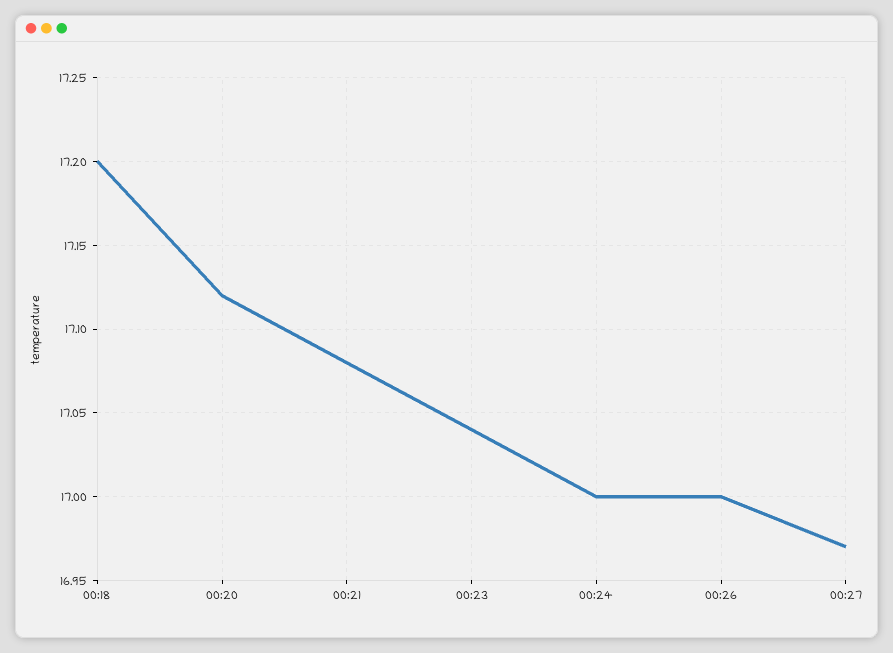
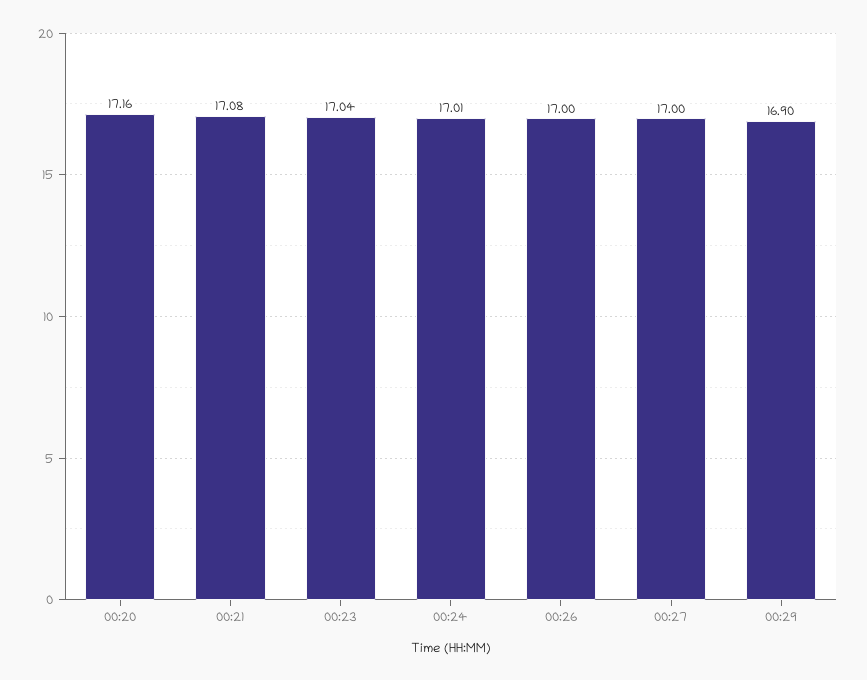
00:18: 17.2 -> none
00:20: 17.12 -> 17.16
00:24: 17 -> 17.01
00:27: 16.97 -> 17
00:29: none -> 16.9

